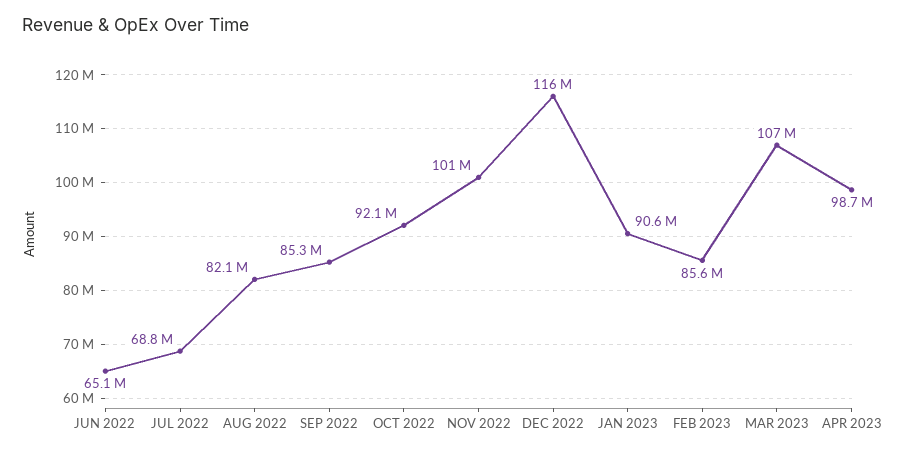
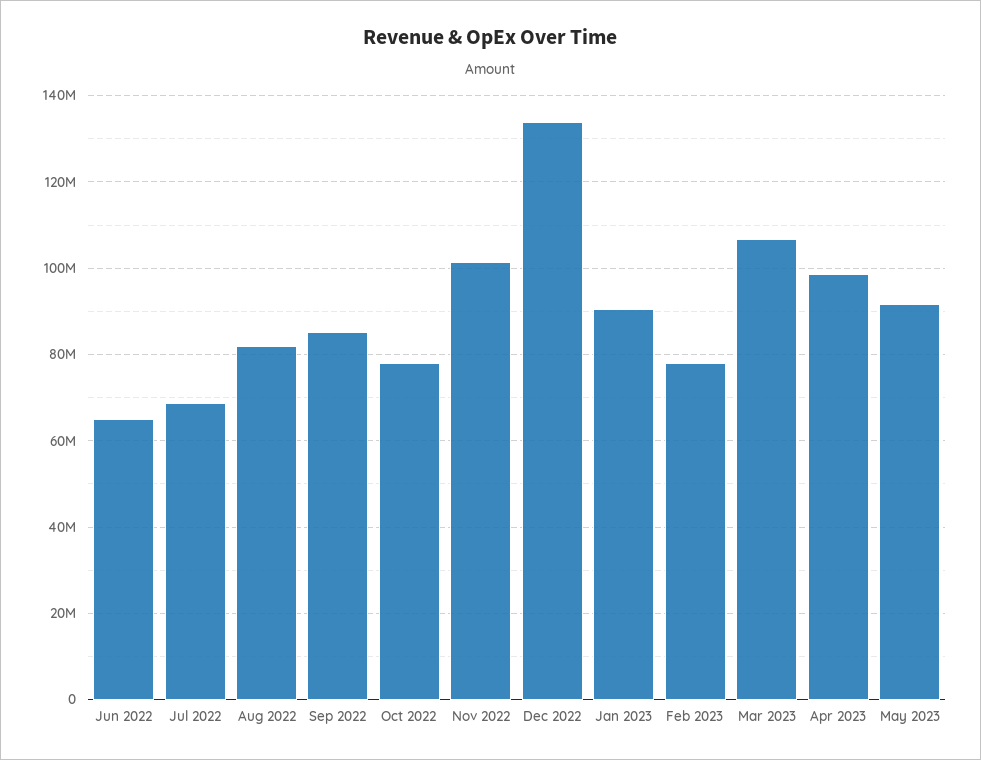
OCT 2022: 92100000 -> 78000000
DEC 2022: 116000000 -> 134000000
FEB 2023: 85600000 -> 78000000
May 2023: none -> 92000000

